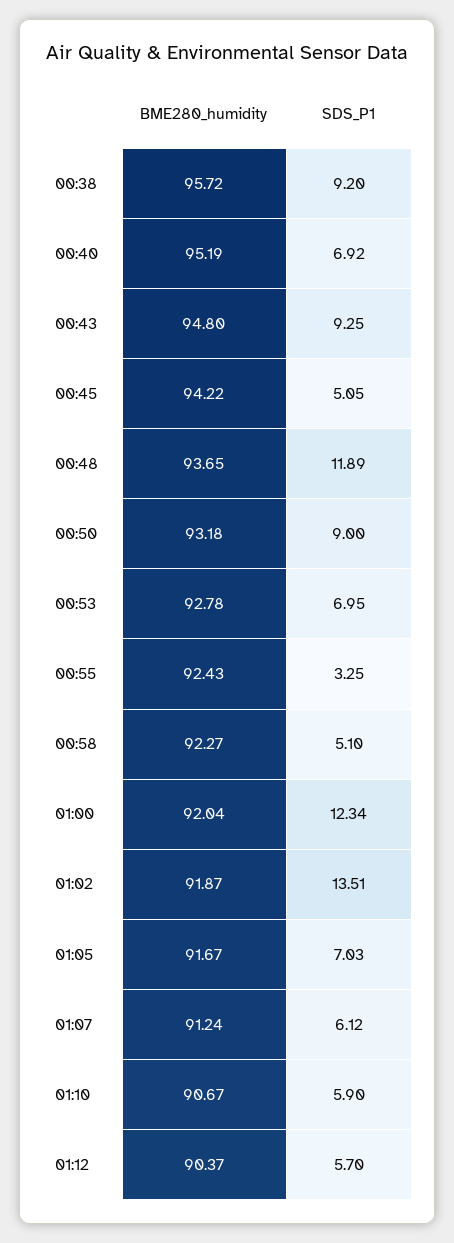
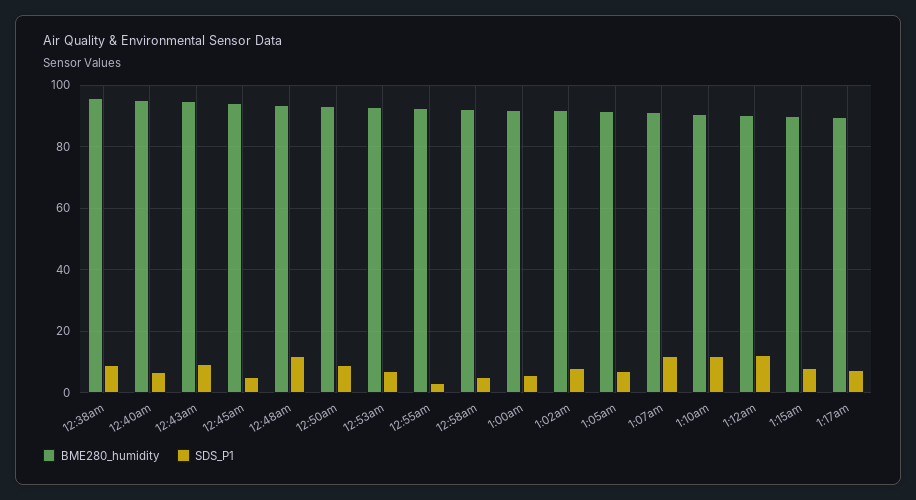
SDS_P1, 01:00: 12.34 -> 6
SDS_P1, 01:02: 13.51 -> 8
SDS_P1, 01:07: 6.12 -> 12
SDS_P1, 01:10: 5.9 -> 12
SDS_P1, 01:12: 5.7 -> 12
BME280_humidity, 1:15am: none -> 90
SDS_P1, 1:15am: none -> 8
BME280_humidity, 1:17am: none -> 90
SDS_P1, 1:17am: none -> 8

